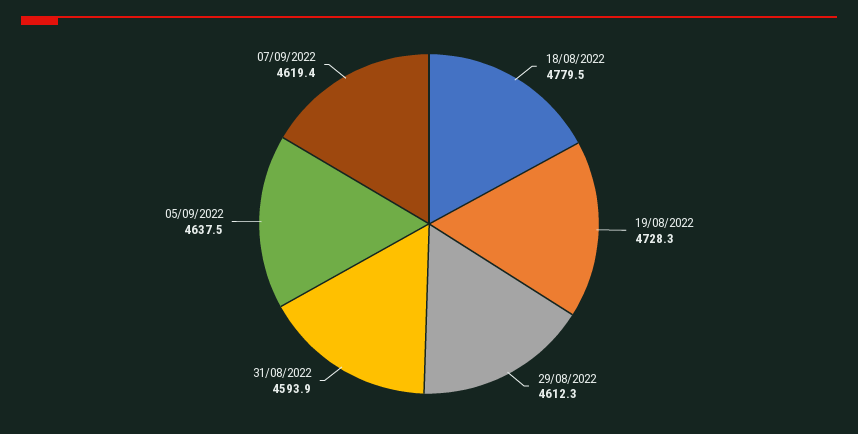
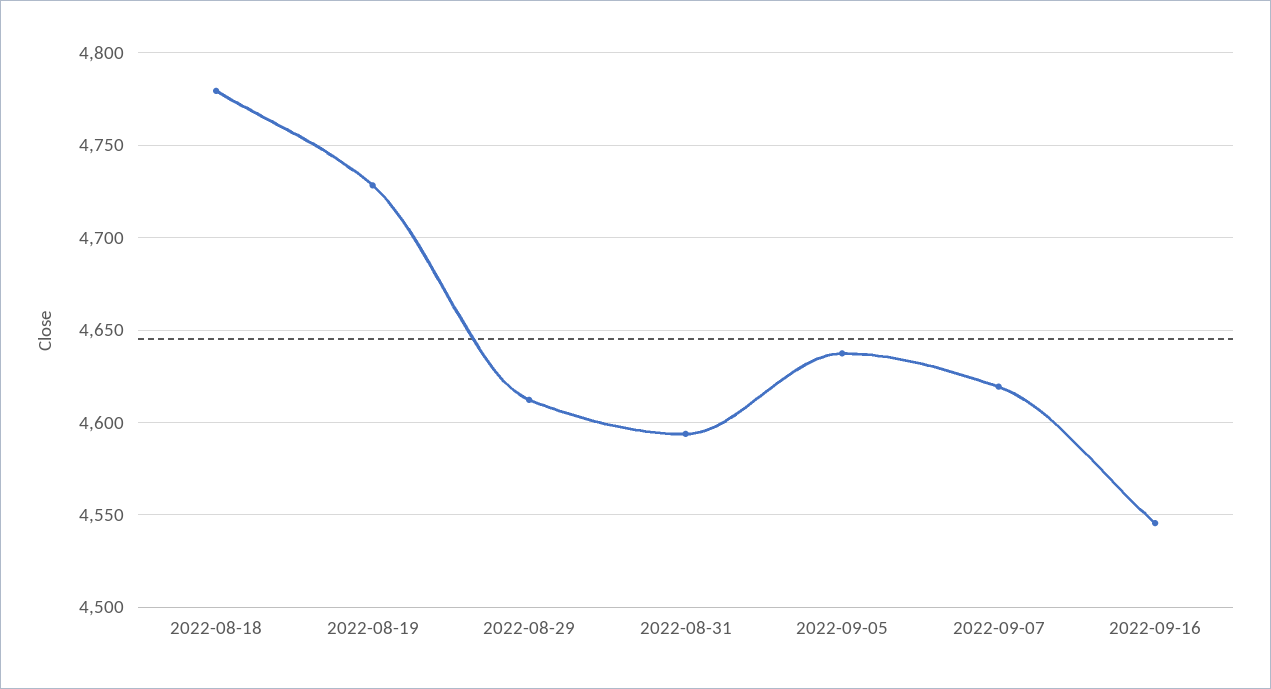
2022-09-16: none -> 4545

